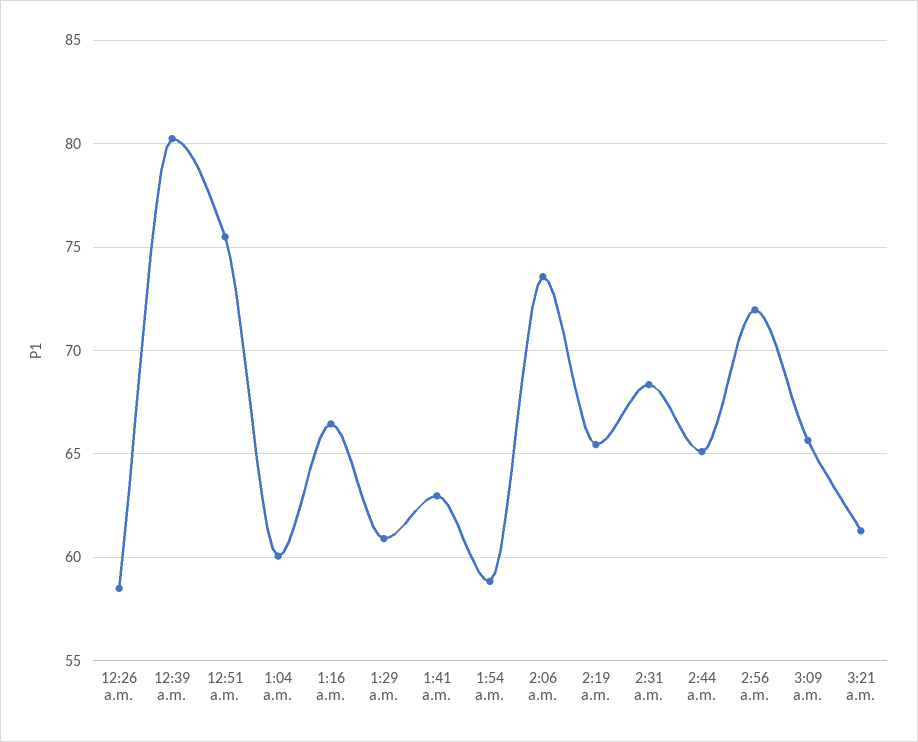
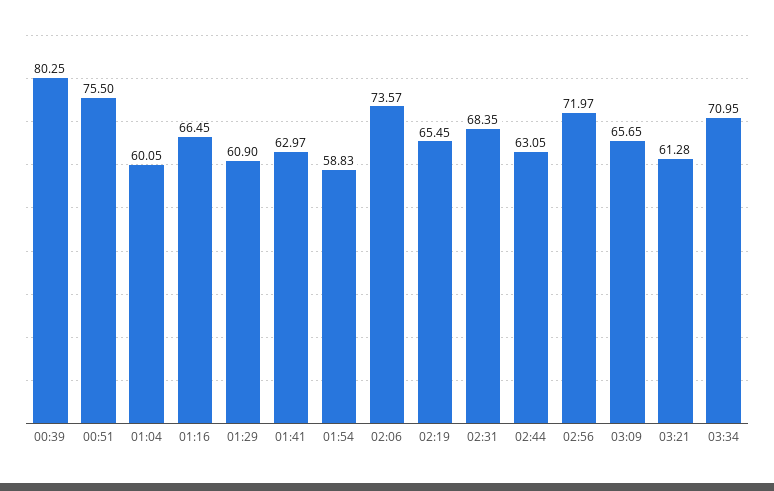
12:26 a.m.: 58.5 -> none
2:44 a.m.: 65 -> 63.05
03:34: none -> 70.95

